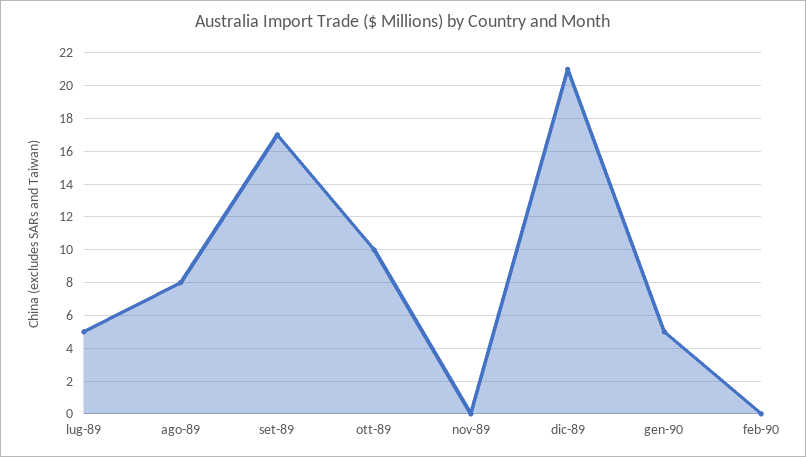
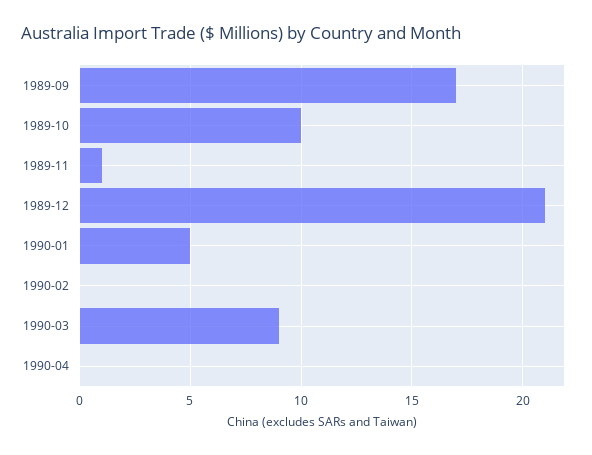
lug-89: 5 -> none
ago-89: 8 -> none
nov-89: 0 -> 1
1990-03: none -> 9
1990-04: none -> 0

